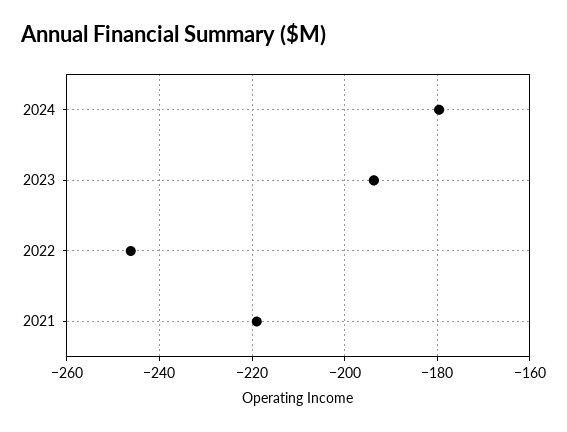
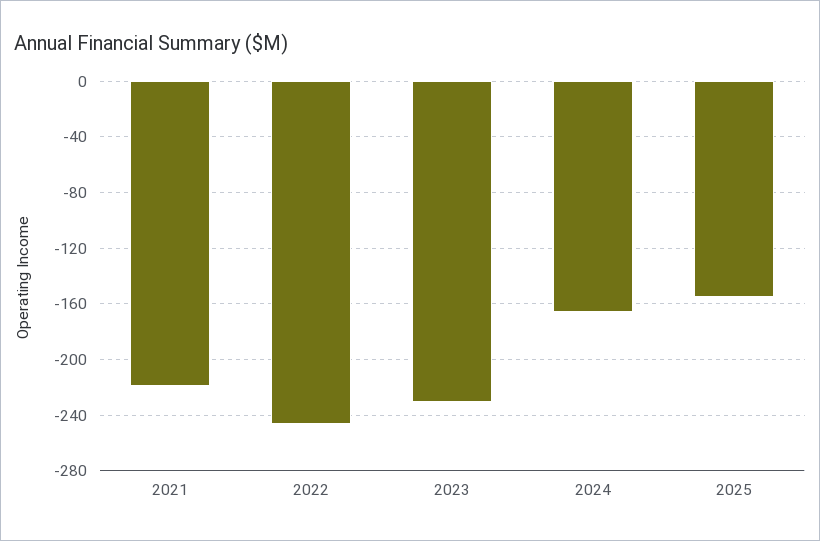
2024: -180 -> -165
2023: -194 -> -230
2025: none -> -155

